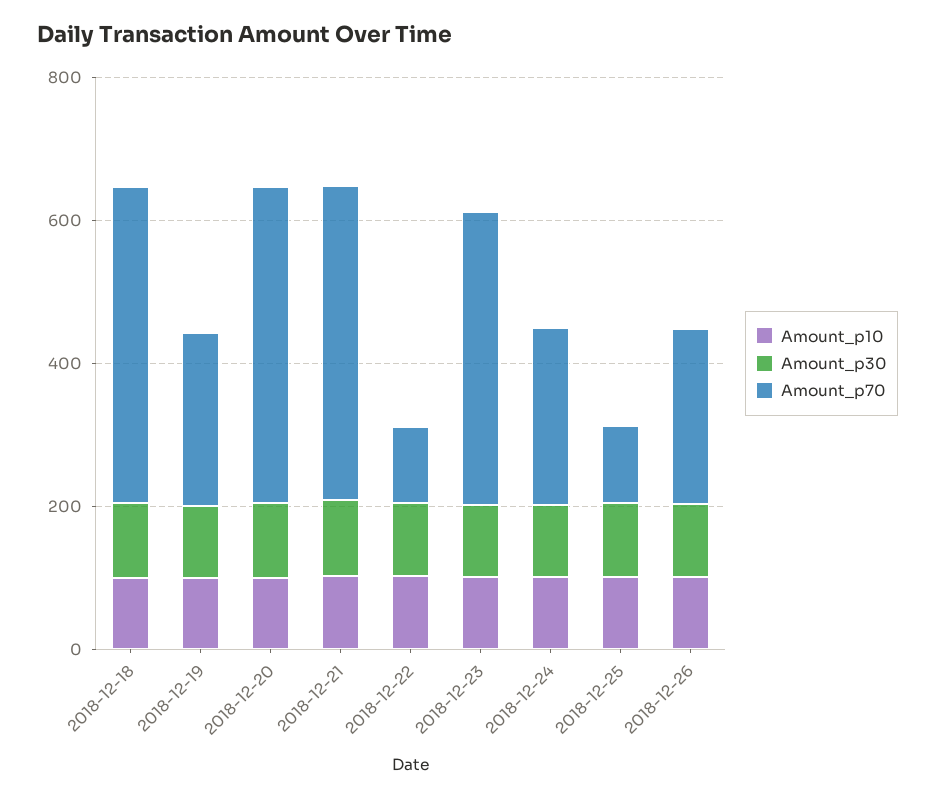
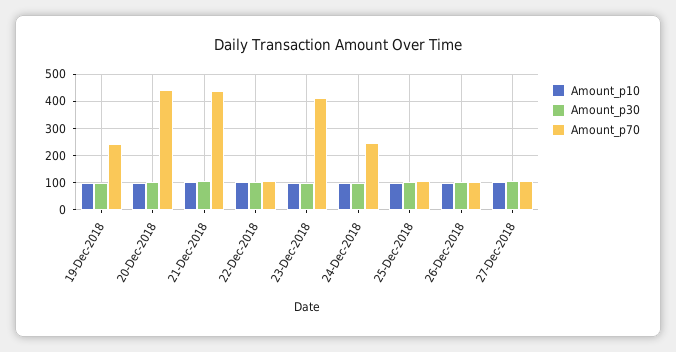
Amount_p10, 2018-12-18: 100 -> none
Amount_p30, 2018-12-18: 100 -> none
Amount_p70, 2018-12-18: 450 -> none
Amount_p70, 2018-12-26: 250 -> 100
Amount_p10, 27-Dec-2018: none -> 100
Amount_p30, 27-Dec-2018: none -> 100
Amount_p70, 27-Dec-2018: none -> 100

